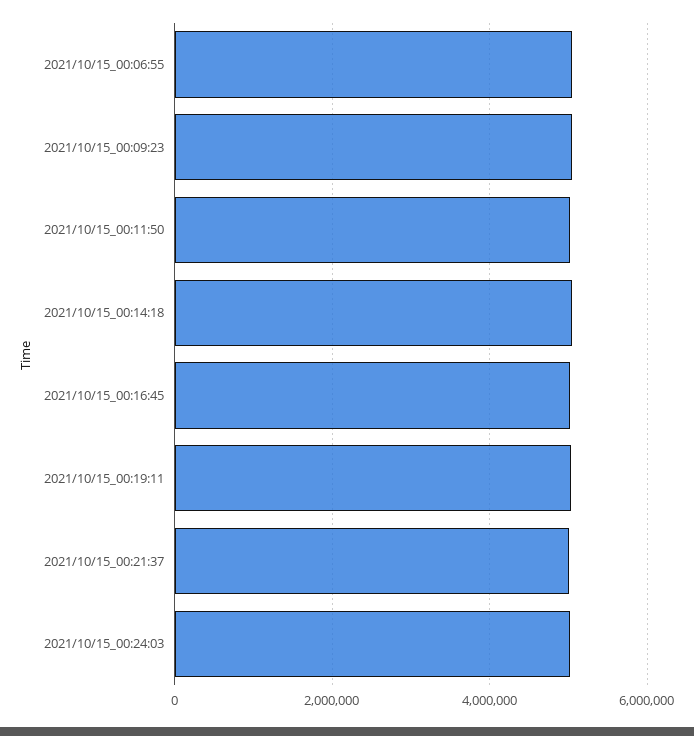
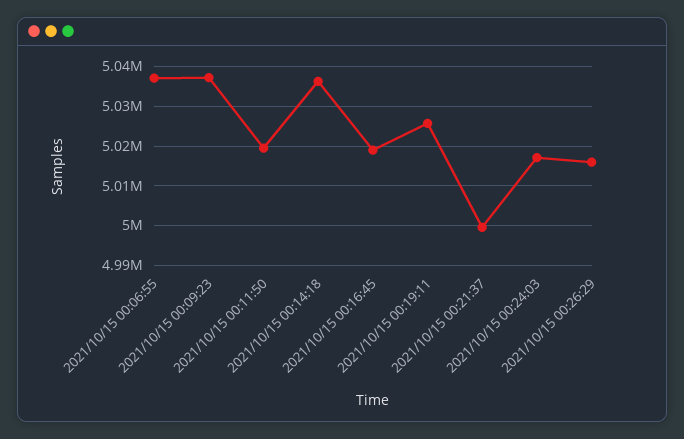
2021/10/15 00:26:29: none -> 5016000

